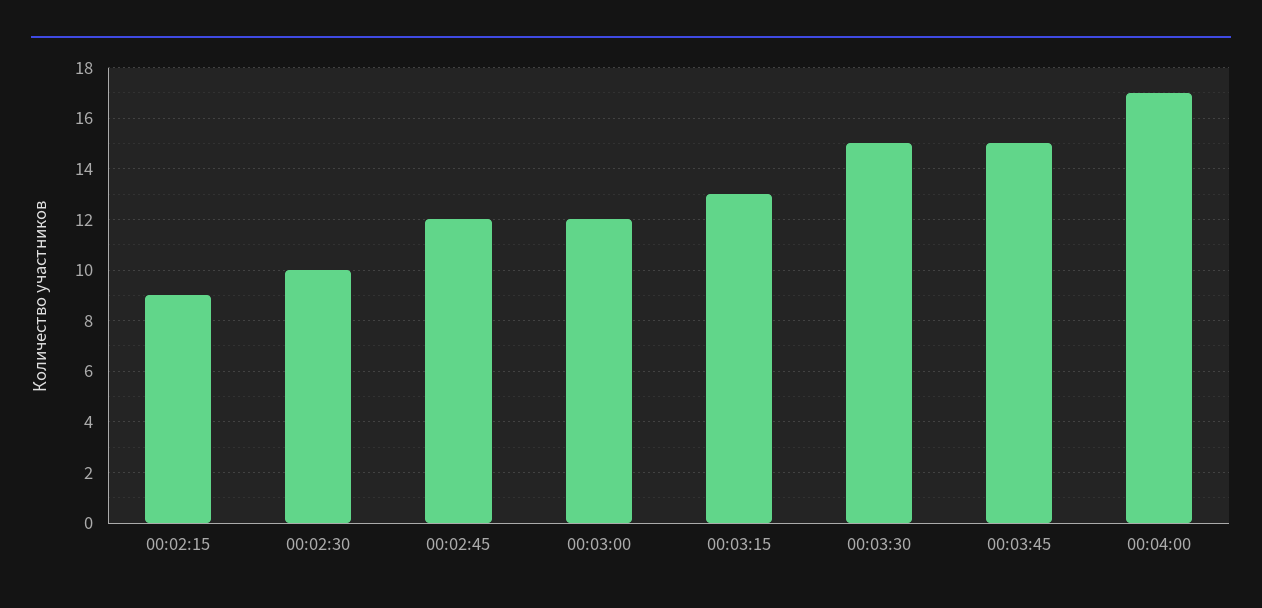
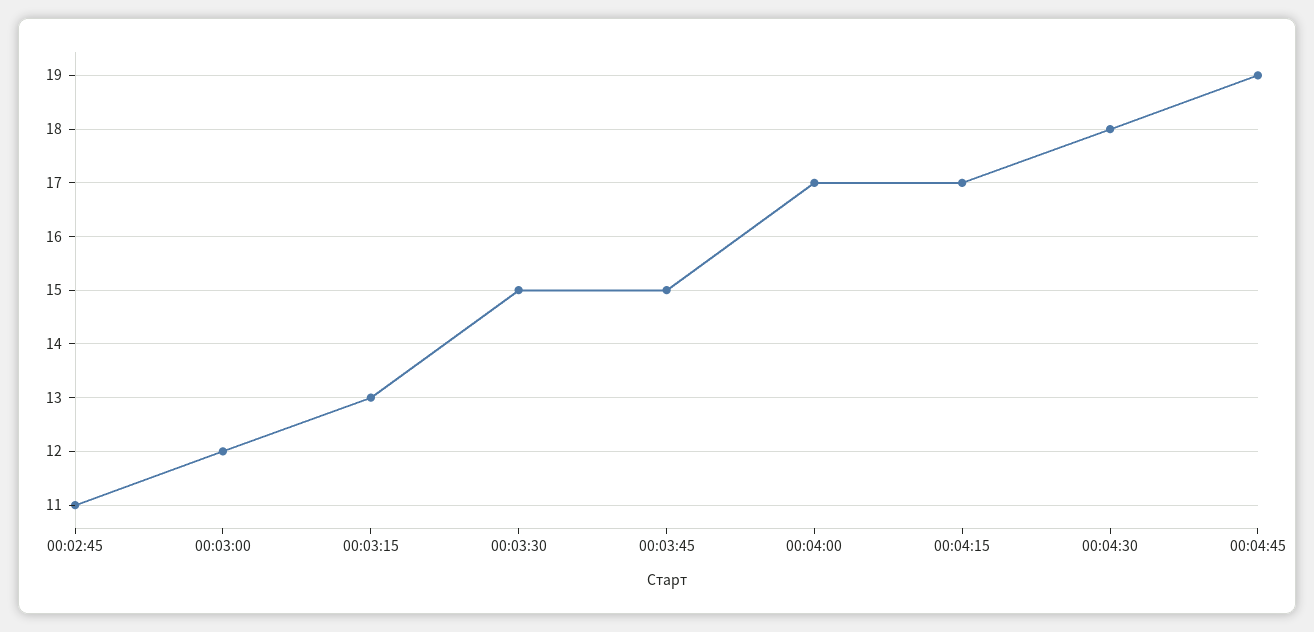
00:02:15: 9 -> none
00:02:30: 10 -> none
00:02:45: 12 -> 11
00:04:15: none -> 17
00:04:30: none -> 18
00:04:45: none -> 19

